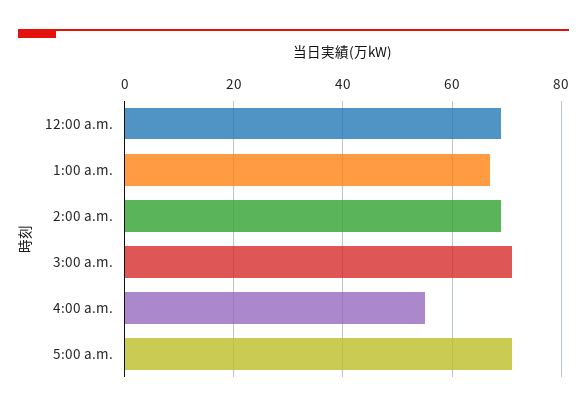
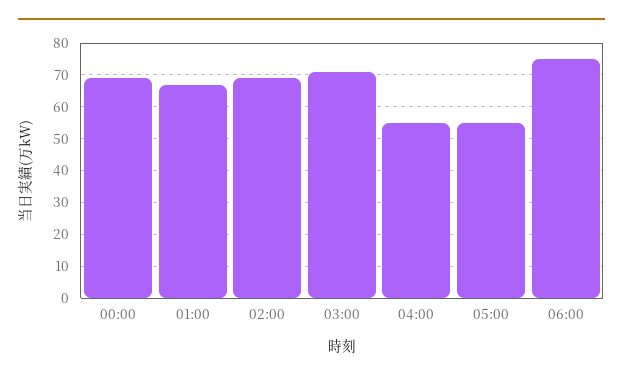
5:00 a.m.: 70 -> 55
06:00: none -> 75

